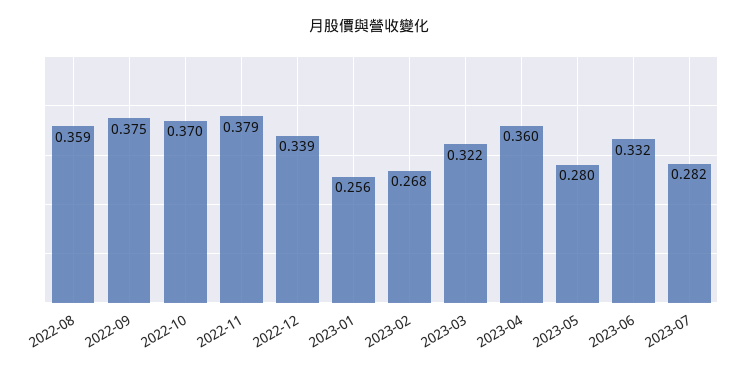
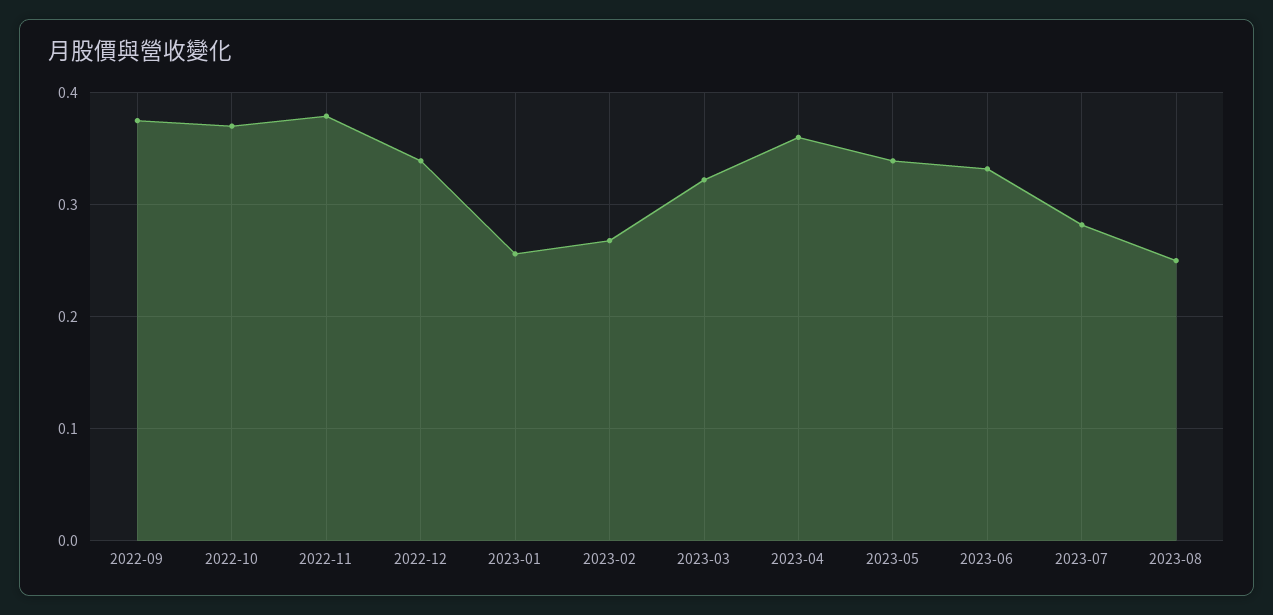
2022-08: 0.359 -> none
2023-05: 0.28 -> 0.34
2023-08: none -> 0.25

